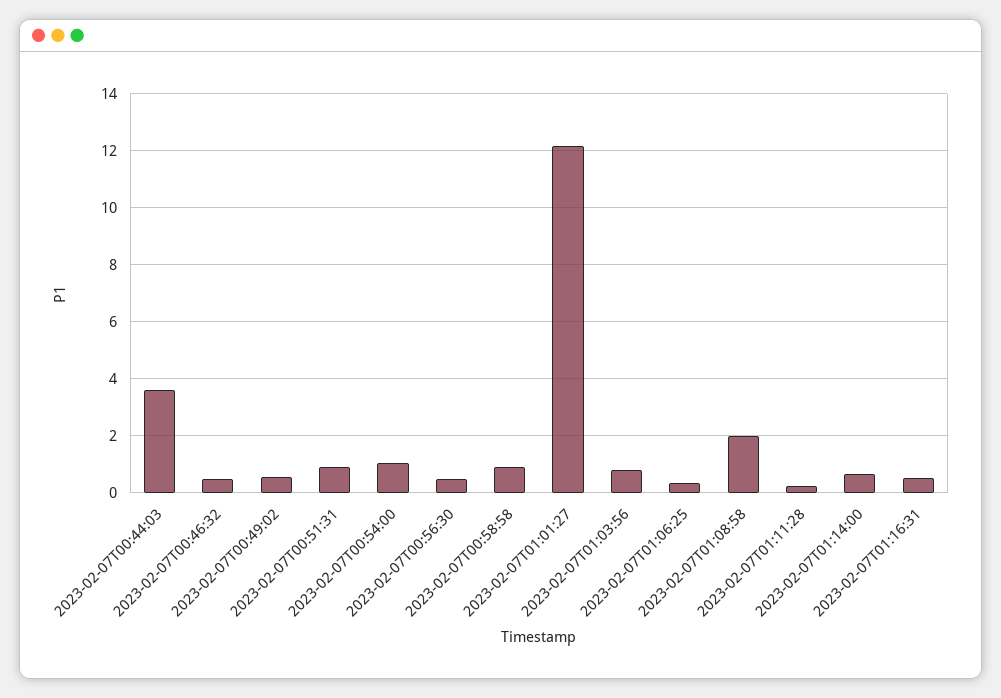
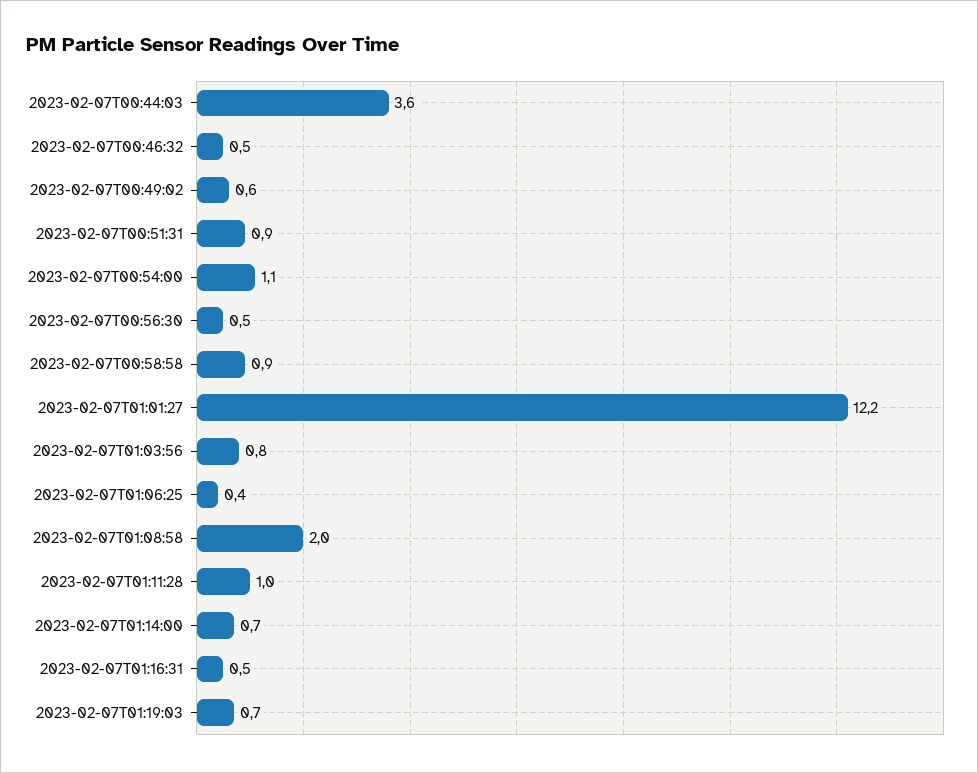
2023-02-07T01:11:28: 0.25 -> 1
2023-02-07T01:19:03: none -> 0.7

